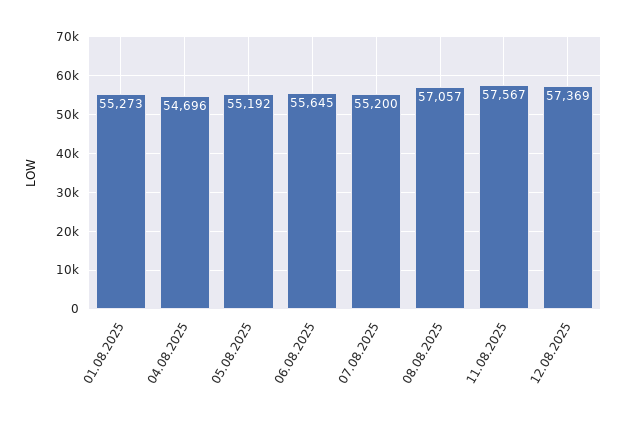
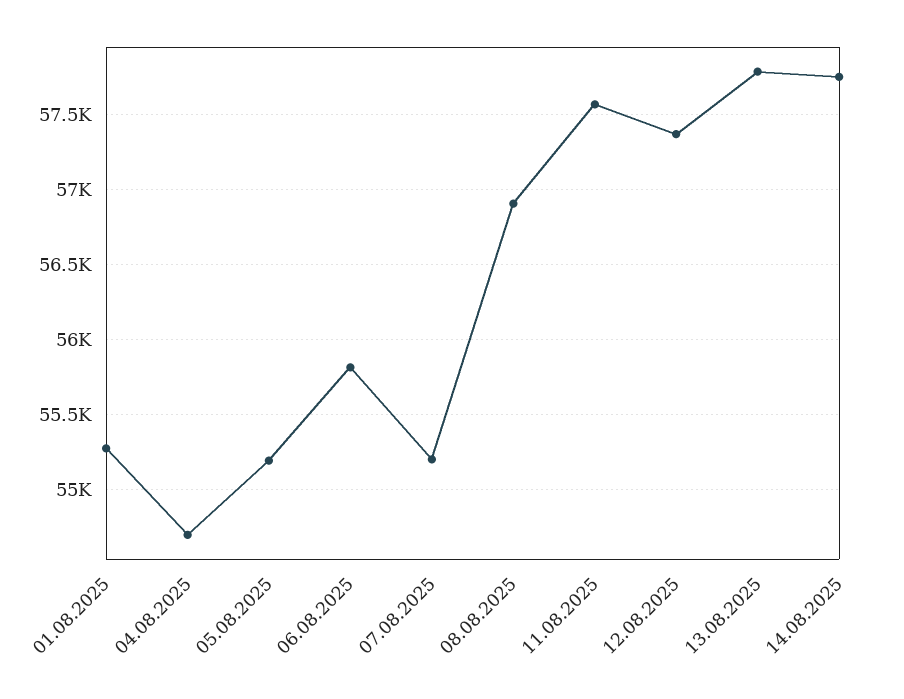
06.08.2025: 55645 -> 55800
08.08.2025: 57057 -> 56900
13.08.2025: none -> 57800
14.08.2025: none -> 57750

